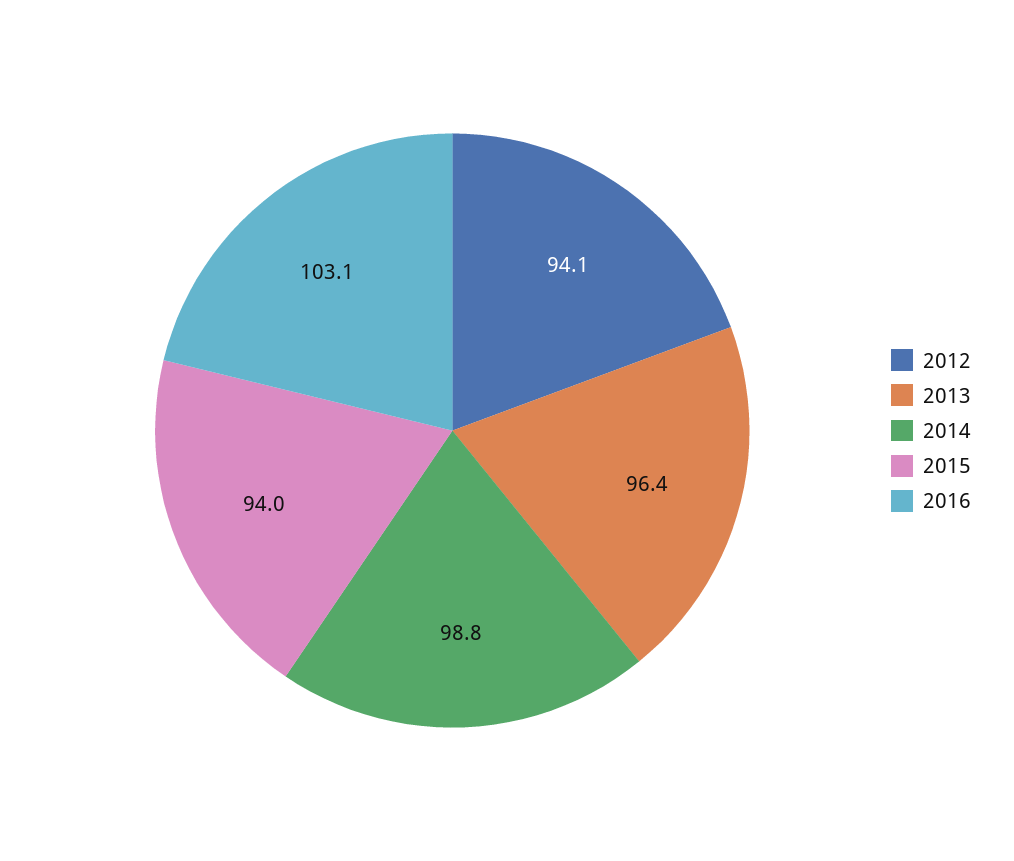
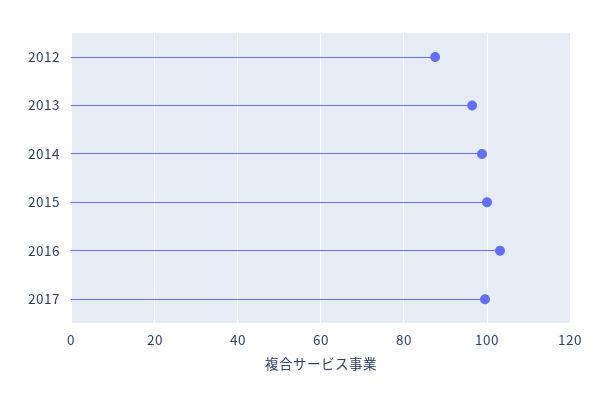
2012: 94.1 -> 88
2015: 94 -> 100
2017: none -> 100

